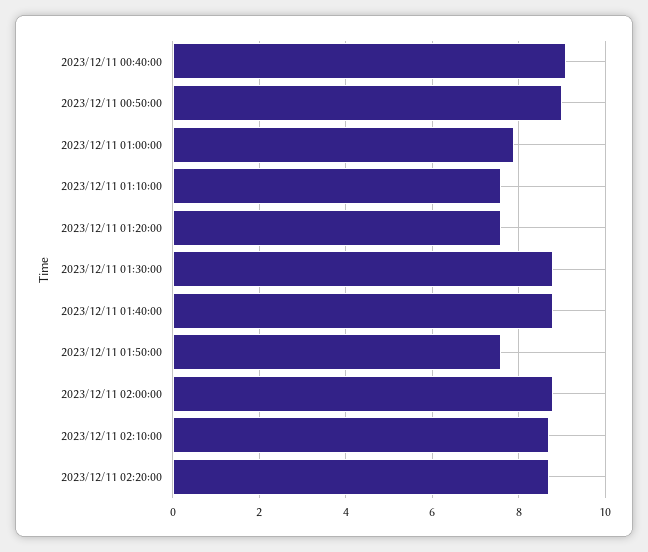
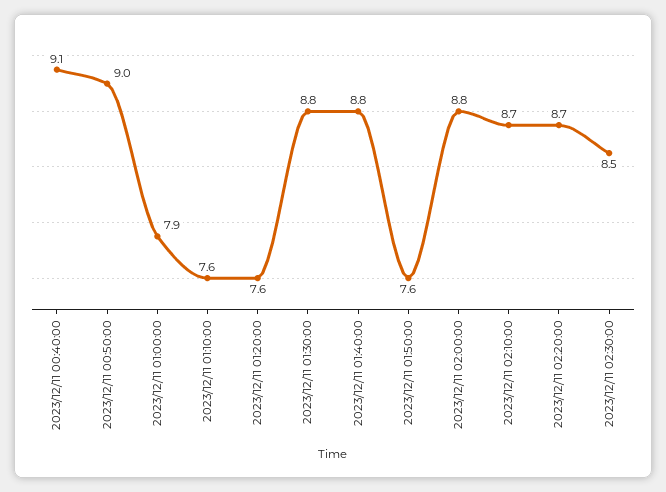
2023/12/11 02:30:00: none -> 8.5

